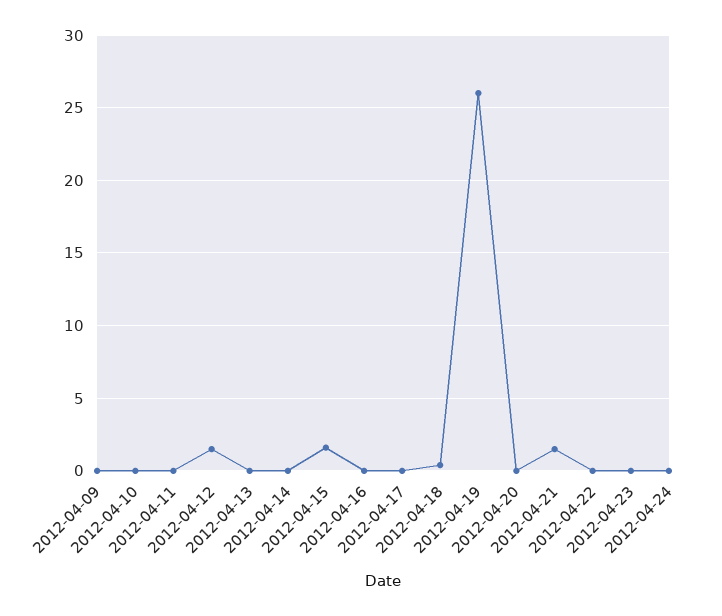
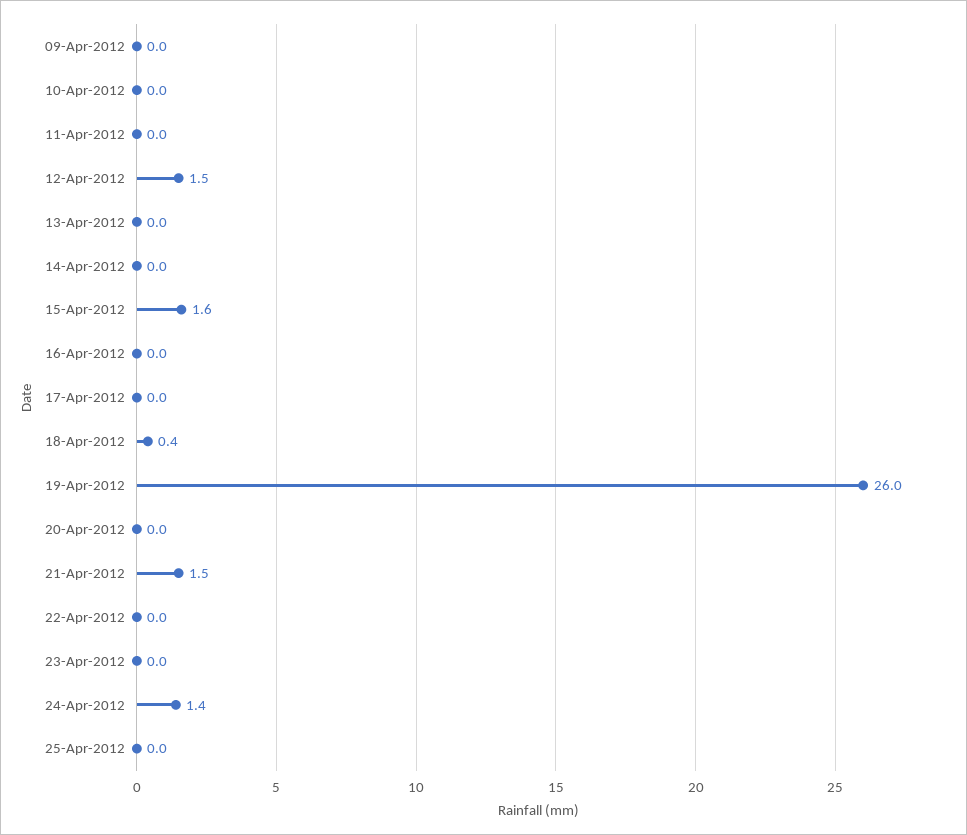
2012-04-24: 0 -> 1.4
25-Apr-2012: none -> 0

